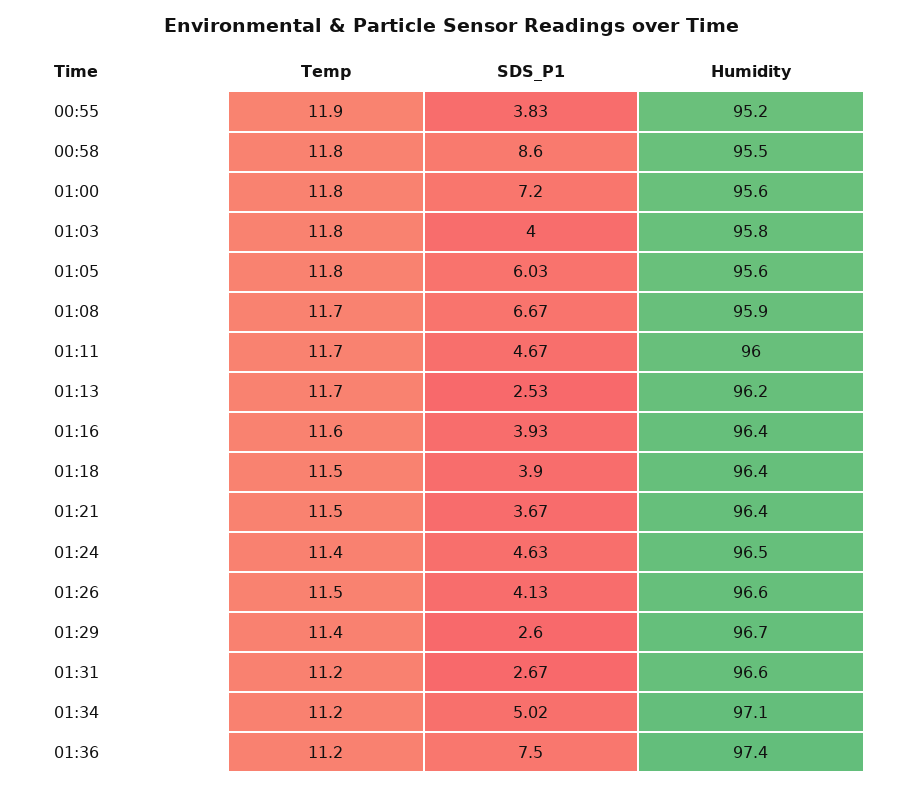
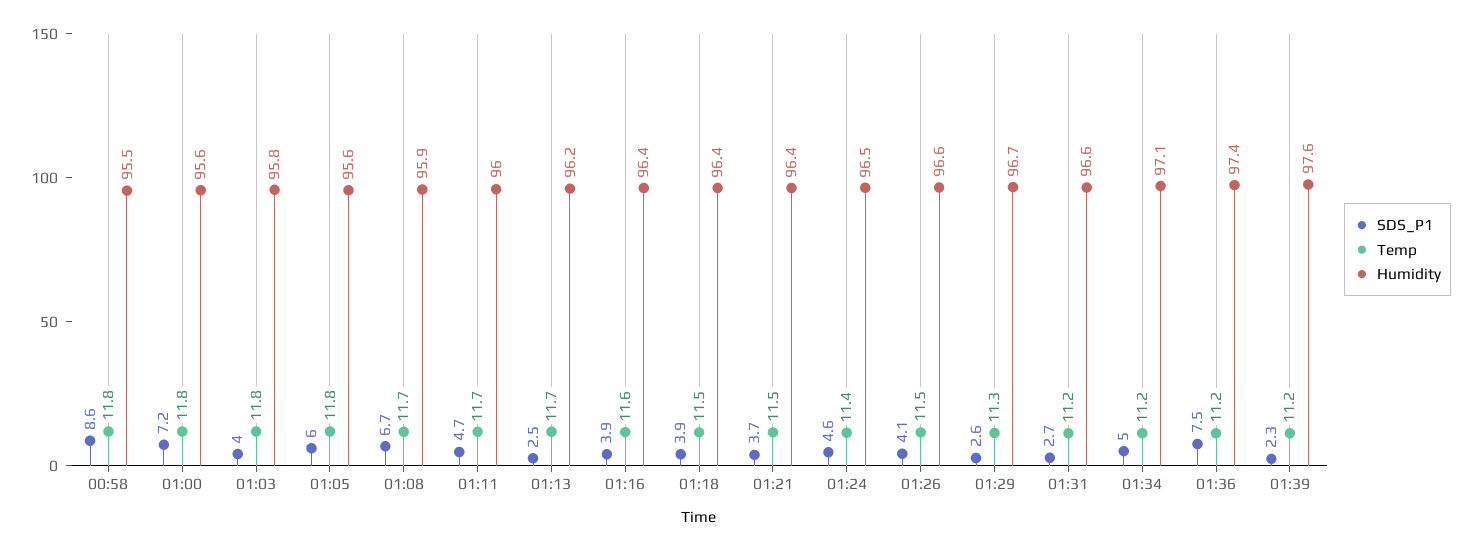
Temp, 00:55: 11.9 -> none
SDS_P1, 00:55: 3.83 -> none
Humidity, 00:55: 95.2 -> none
Temp, 01:29: 11.4 -> 11.3
SDS_P1, 01:39: none -> 2.3
Temp, 01:39: none -> 11.2
Humidity, 01:39: none -> 97.6

